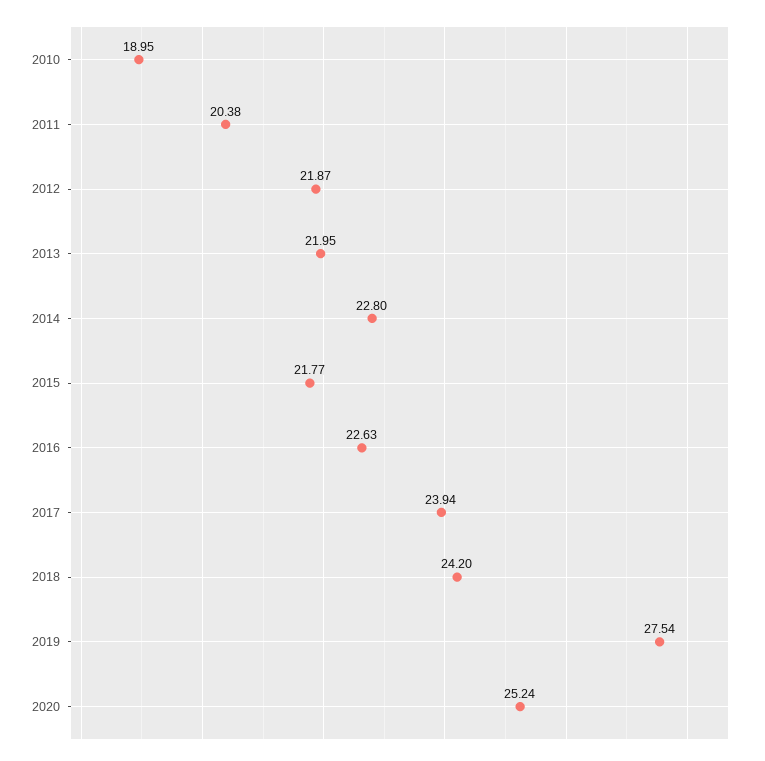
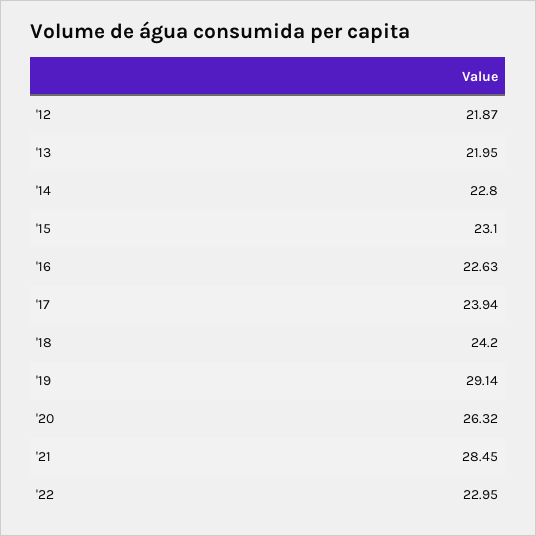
2010: 18.95 -> none
2011: 20.38 -> none
2015: 21.77 -> 23.1
2019: 27.54 -> 29.14
2020: 25.24 -> 26.32
'21: none -> 28.45
'22: none -> 22.95

